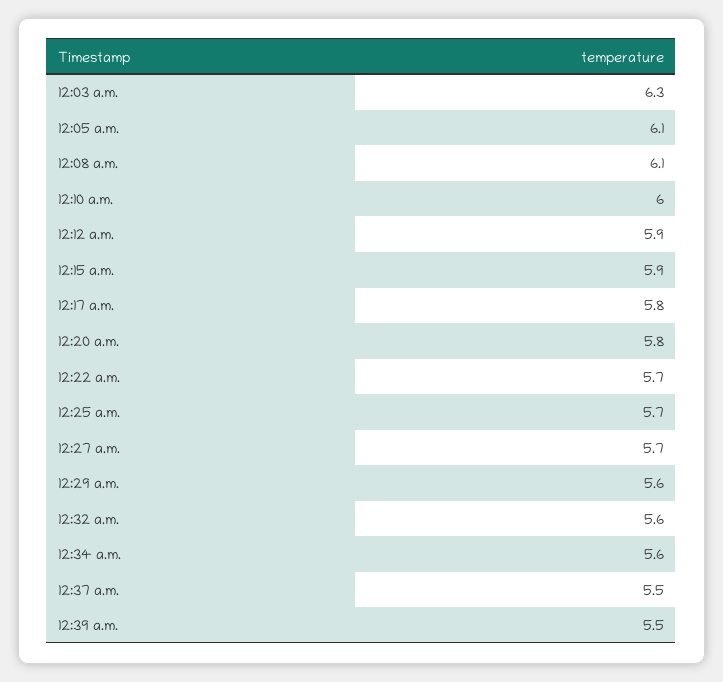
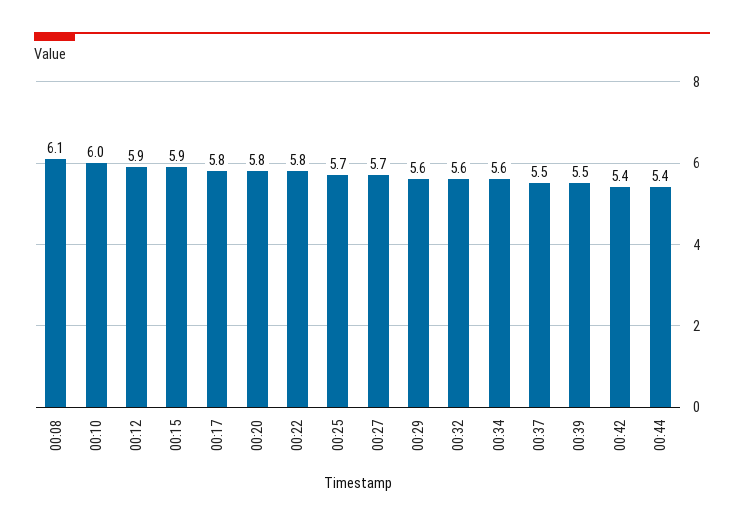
12:03 a.m.: 6.3 -> none
12:05 a.m.: 6.1 -> none
12:22 a.m.: 5.7 -> 5.8
00:42: none -> 5.4
00:44: none -> 5.4

